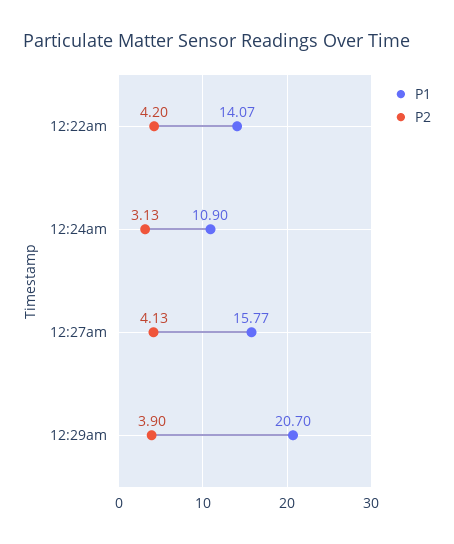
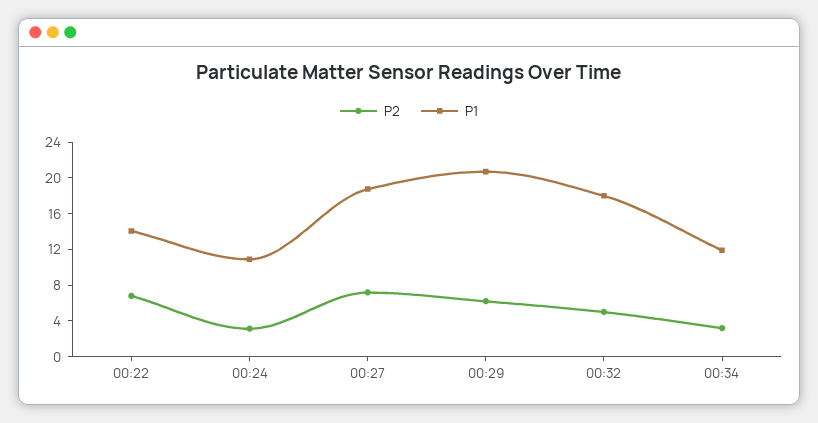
P2, 12:22am: 4.2 -> 7
P1, 12:27am: 15.77 -> 19
P2, 12:27am: 4.13 -> 7
P2, 12:29am: 3.9 -> 6
P2, 00:32: none -> 5
P1, 00:32: none -> 18
P2, 00:34: none -> 3
P1, 00:34: none -> 12

